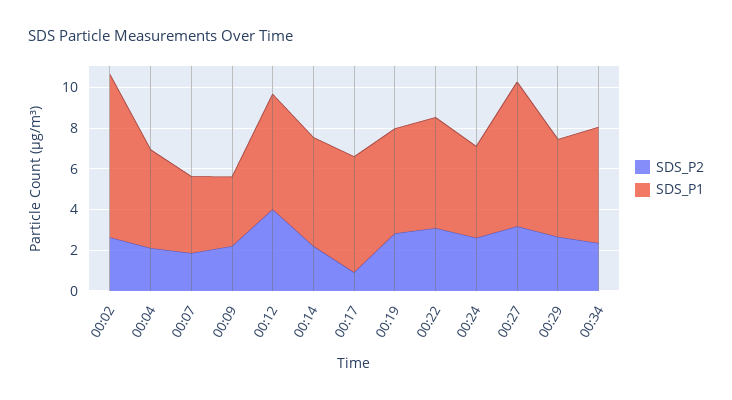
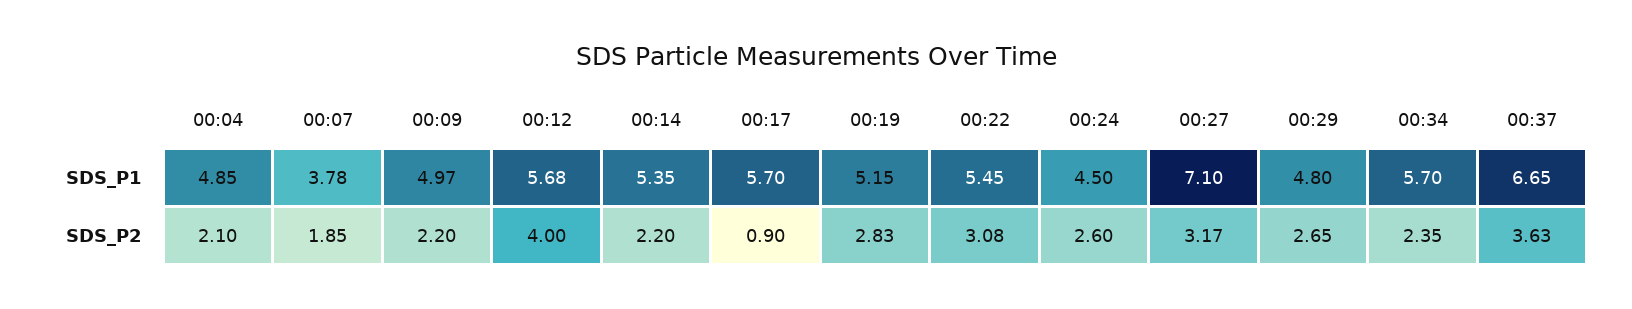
SDS_P2, 00:02: 2.5 -> none
SDS_P1, 00:02: 8 -> none
SDS_P1, 00:09: 3.5 -> 4.97
SDS_P1, 00:37: none -> 6.65
SDS_P2, 00:37: none -> 3.63

